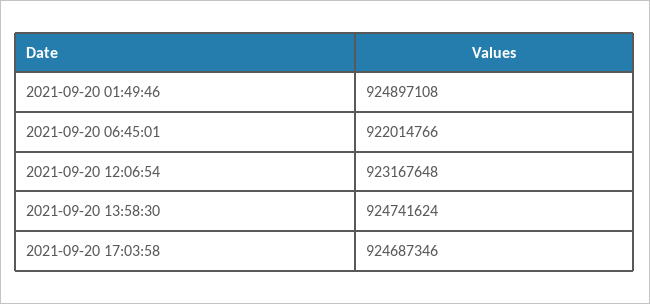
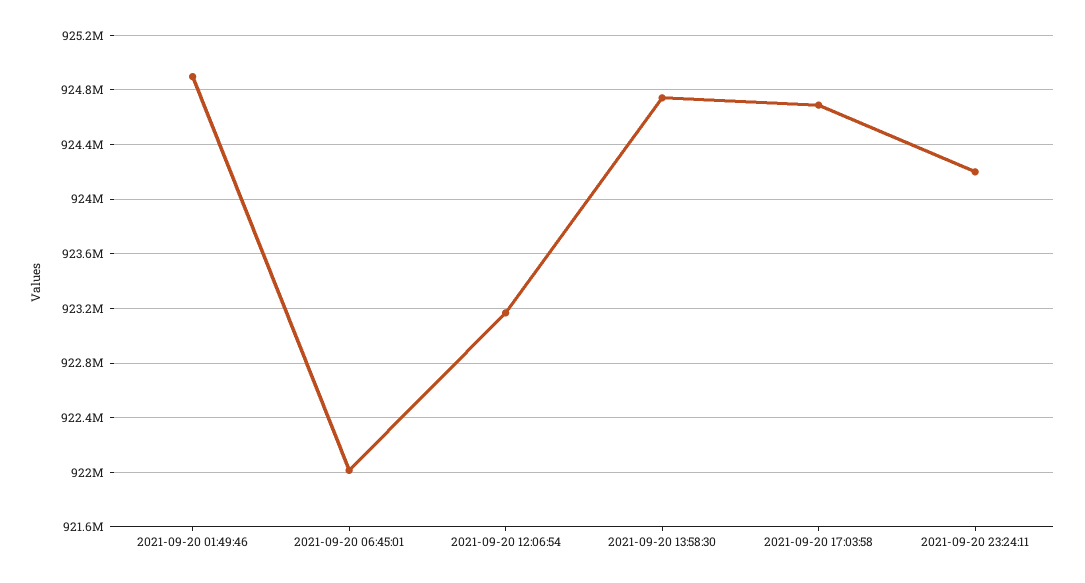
2021-09-20 23:24:11: none -> 924200000

